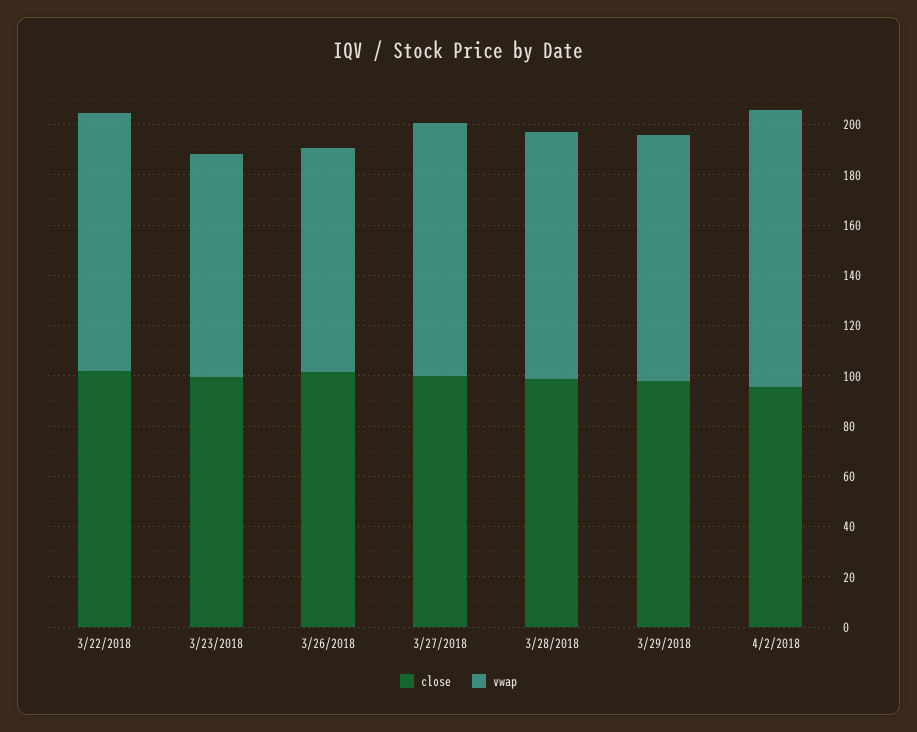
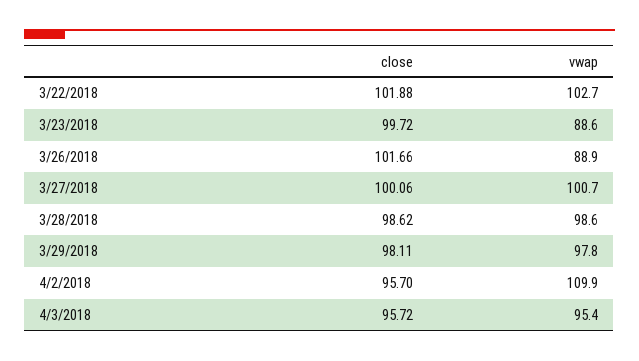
close, 4/3/2018: none -> 95.72
vwap, 4/3/2018: none -> 95.4

